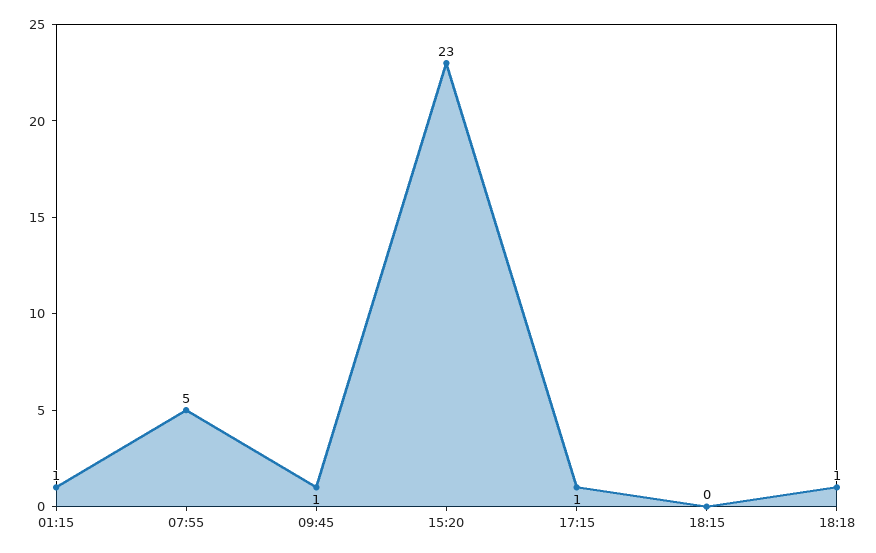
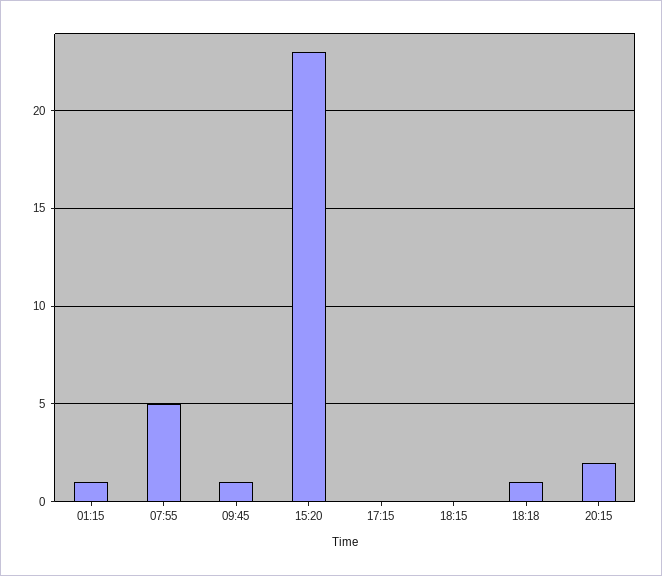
17:15: 1 -> 0
20:15: none -> 2

